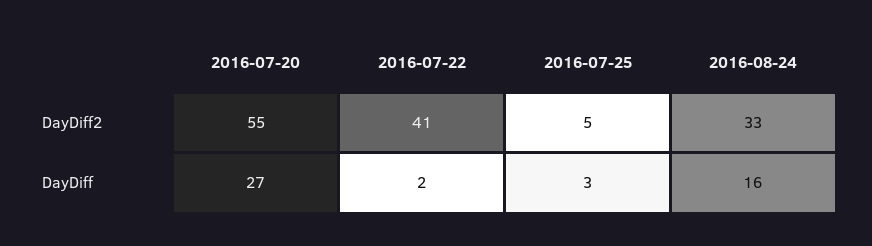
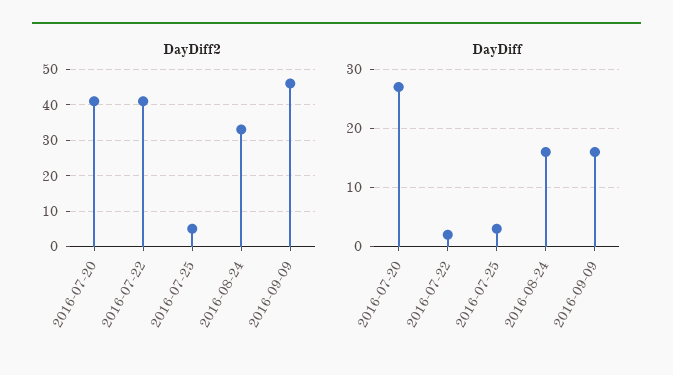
DayDiff2, 2016-07-20: 55 -> 40
DayDiff2, 2016-09-09: none -> 45
DayDiff, 2016-09-09: none -> 15

